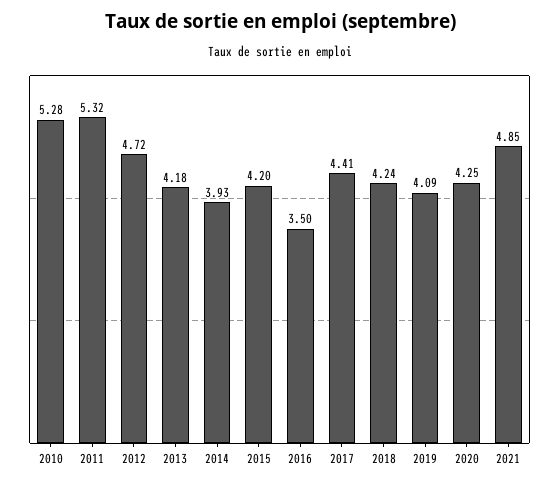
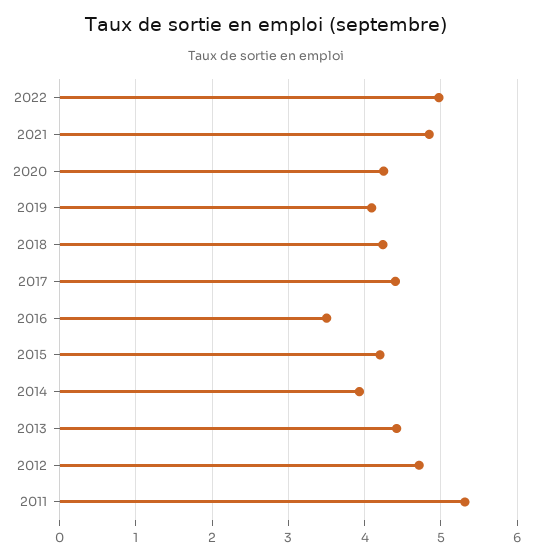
2010: 5.28 -> none
2013: 4.18 -> 4.4
2022: none -> 5

